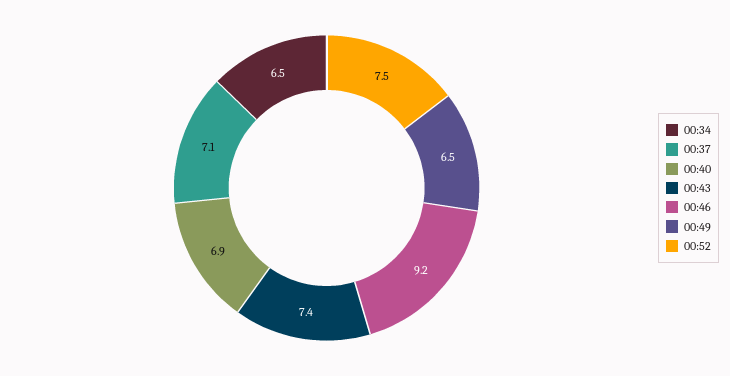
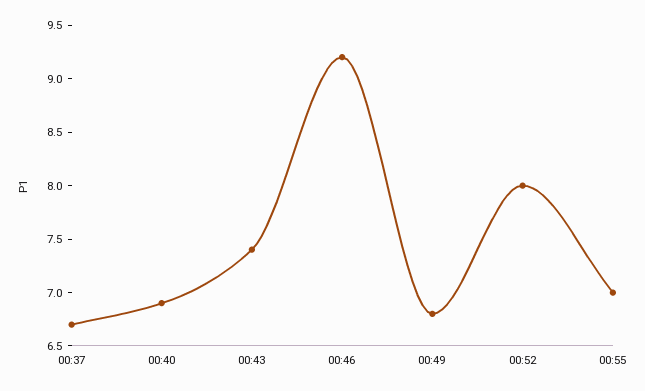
00:34: 6.5 -> none
00:37: 7.1 -> 6.7
00:49: 6.5 -> 6.8
00:52: 7.5 -> 8
00:55: none -> 7

